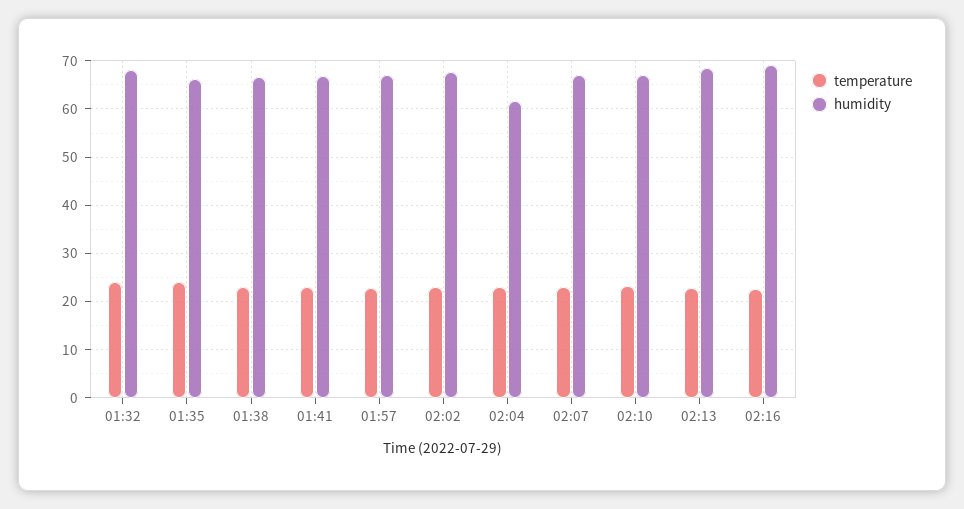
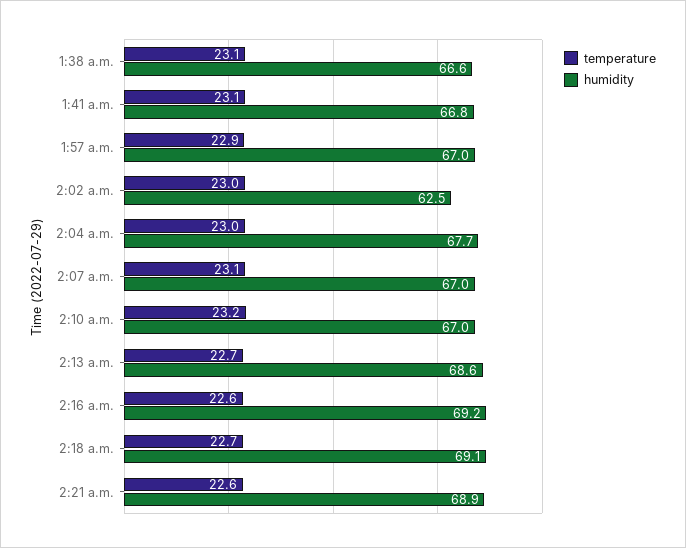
temperature, 01:32: 24 -> none
humidity, 01:32: 68 -> none
temperature, 01:35: 24 -> none
humidity, 01:35: 66 -> none
humidity, 02:02: 68 -> 62.5
humidity, 02:04: 62 -> 67.7
temperature, 2:18 a.m.: none -> 22.7
humidity, 2:18 a.m.: none -> 69.1
temperature, 2:21 a.m.: none -> 22.6
humidity, 2:21 a.m.: none -> 68.9

